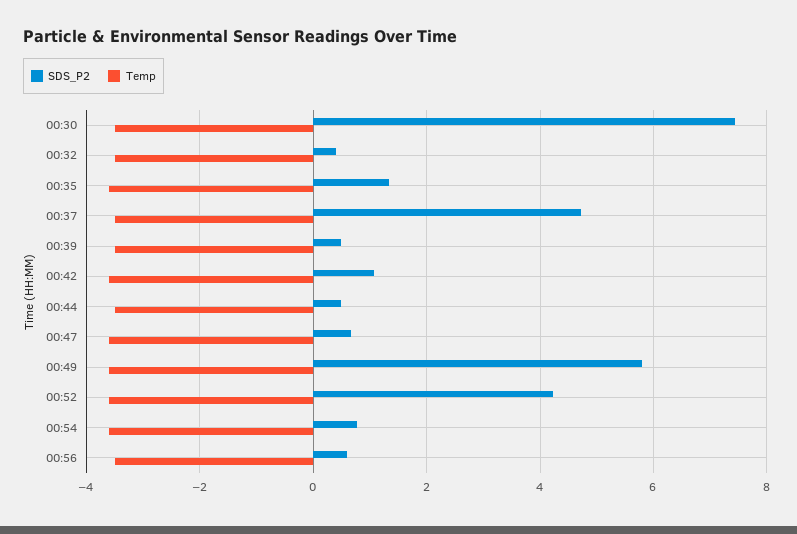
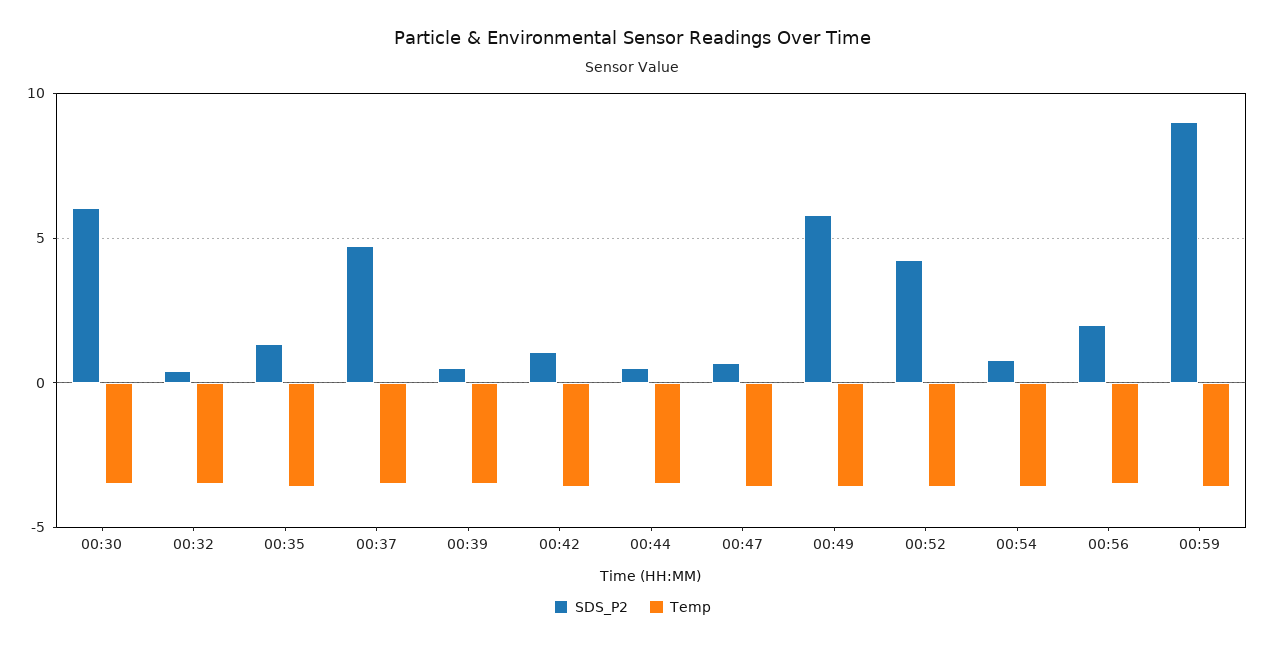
SDS_P2, 00:30: 7.4 -> 6
SDS_P2, 00:56: 0.6 -> 2
SDS_P2, 00:59: none -> 9
Temp, 00:59: none -> -3.5

